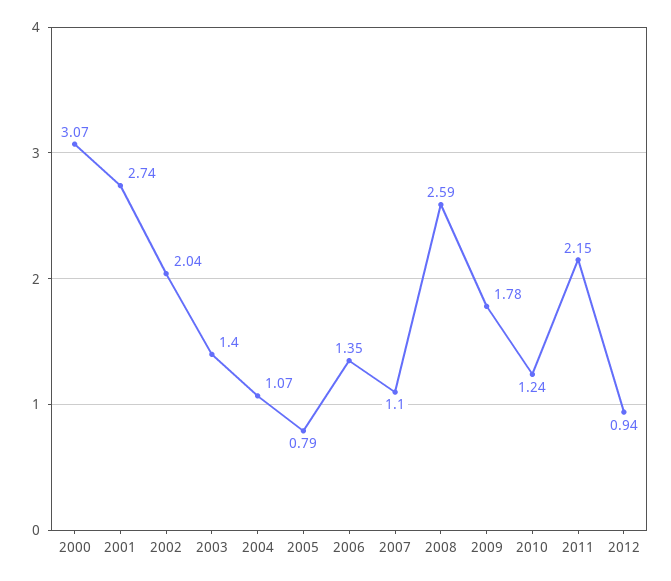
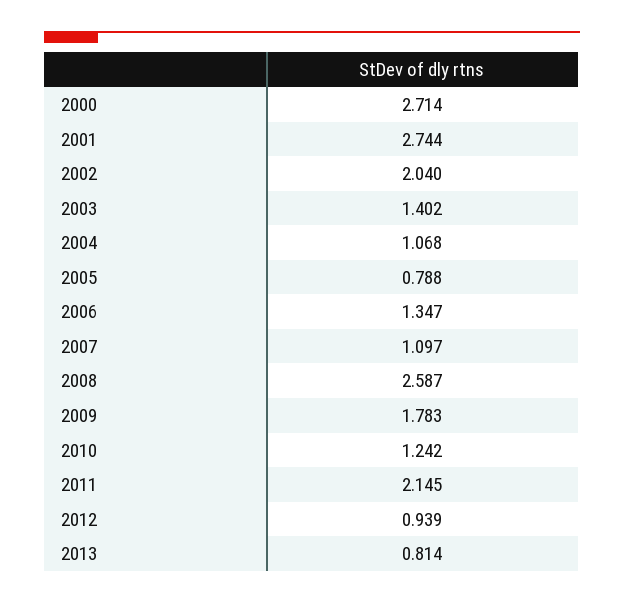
2000: 3.07 -> 2.714
2013: none -> 0.814

